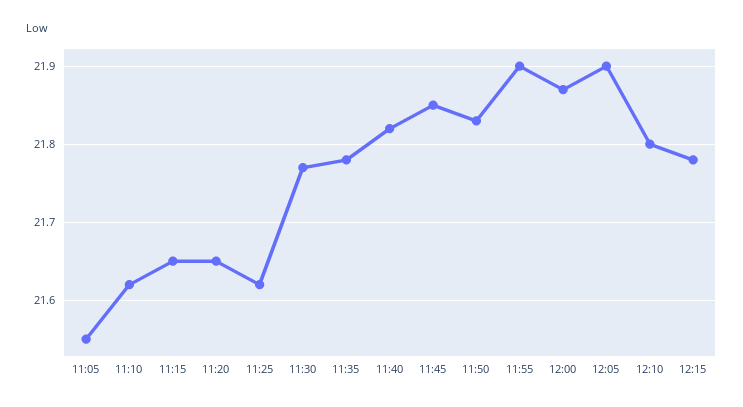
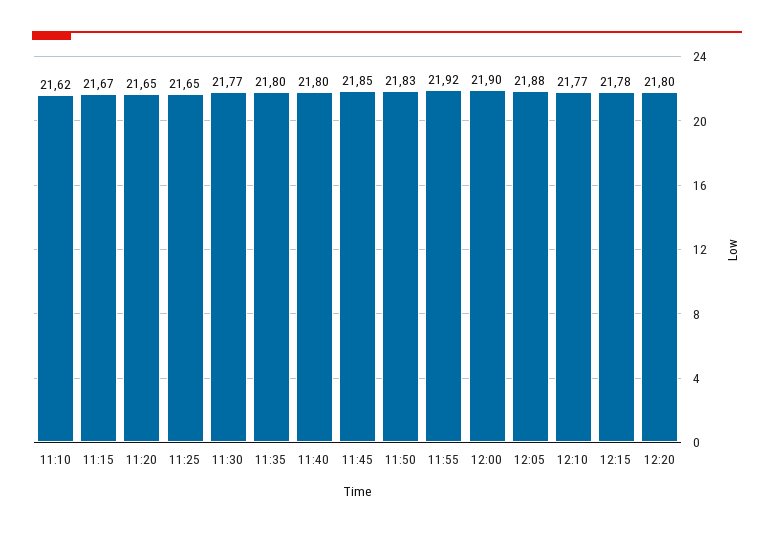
11:05: 21.55 -> none
11:15: 21.65 -> 21.67
11:25: 21.62 -> 21.65
11:35: 21.78 -> 21.8
11:40: 21.82 -> 21.8
11:55: 21.9 -> 21.92
12:00: 21.87 -> 21.9
12:05: 21.9 -> 21.88
12:10: 21.8 -> 21.77
12:20: none -> 21.8

